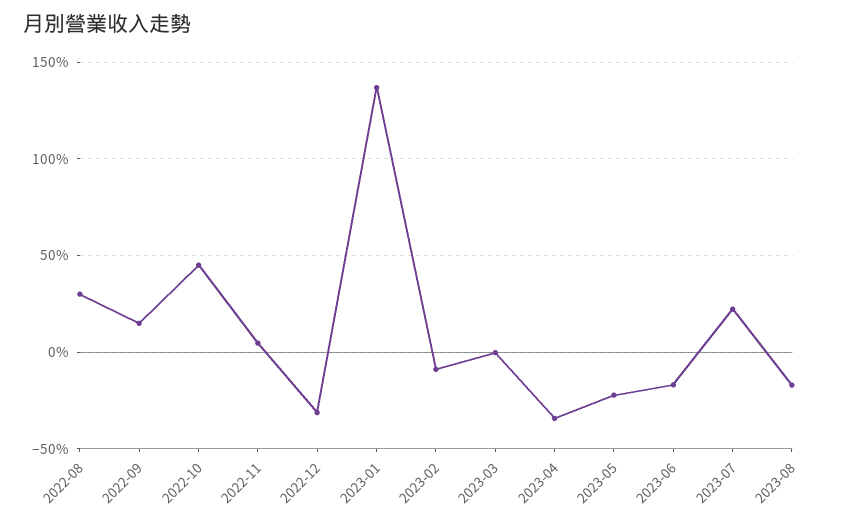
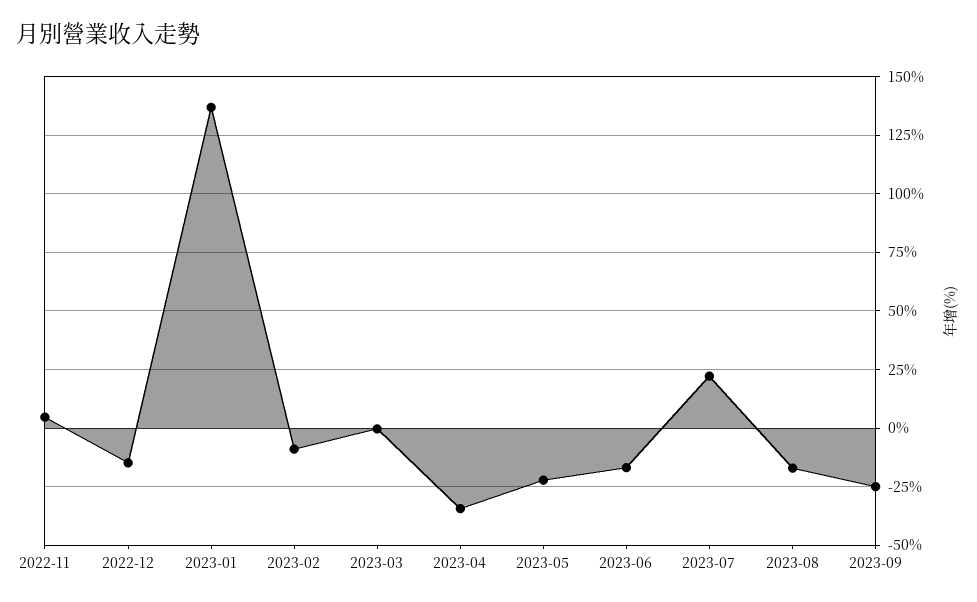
2022-08: 30 -> none
2022-09: 15 -> none
2022-10: 45 -> none
2022-12: -30 -> -15
2023-09: none -> -25

